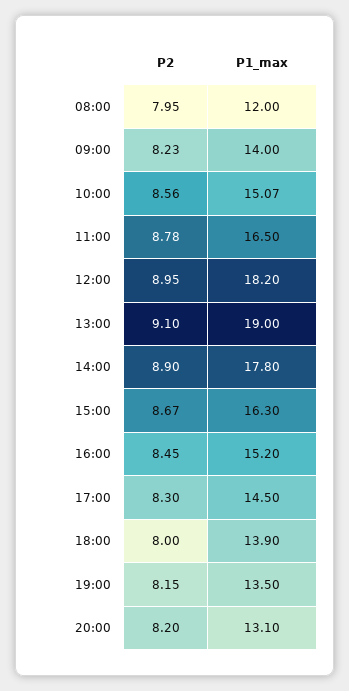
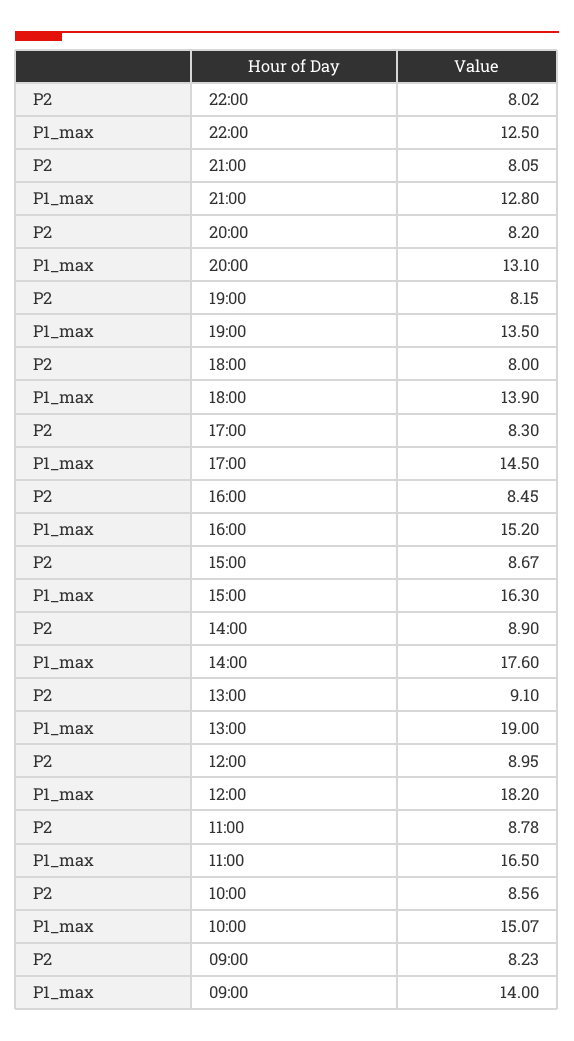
P2, 08:00: 7.95 -> none
P1_max, 08:00: 12 -> none
P1_max, 14:00: 17.8 -> 17.6
P2, 22:00: none -> 8.02
P1_max, 22:00: none -> 12.5
P2, 21:00: none -> 8.05
P1_max, 21:00: none -> 12.8

